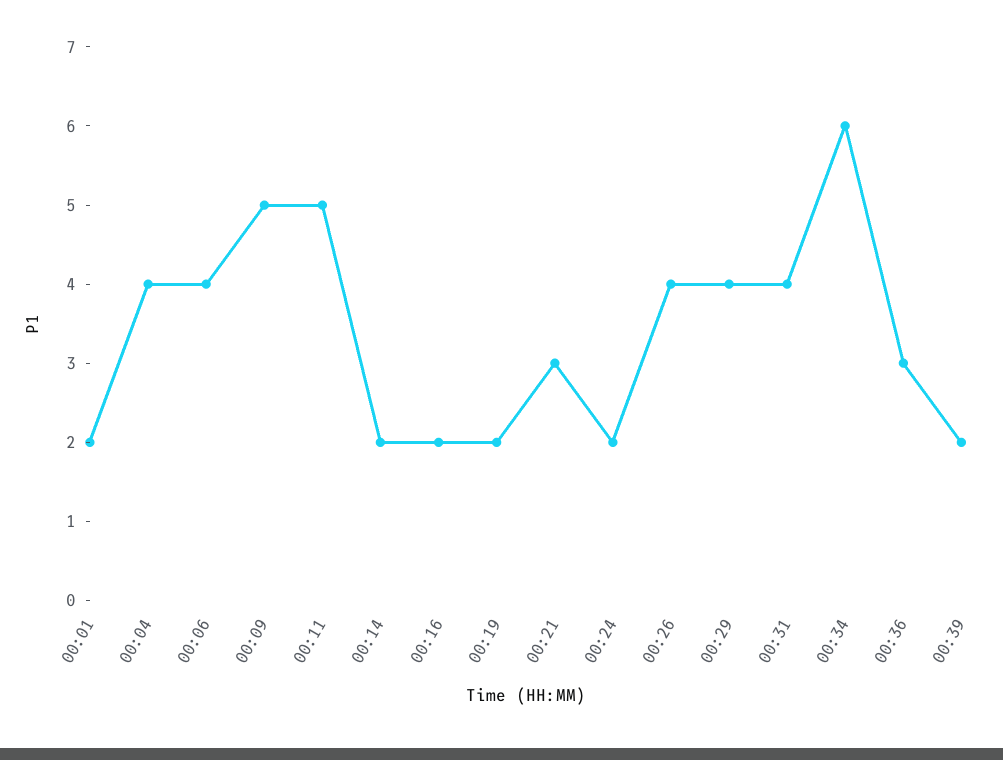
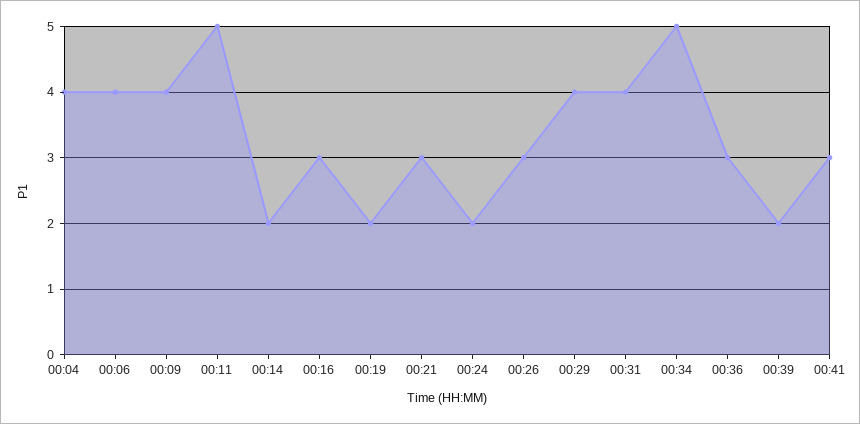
00:01: 2 -> none
00:09: 5 -> 4
00:16: 2 -> 3
00:26: 4 -> 3
00:34: 6 -> 5
00:41: none -> 3

